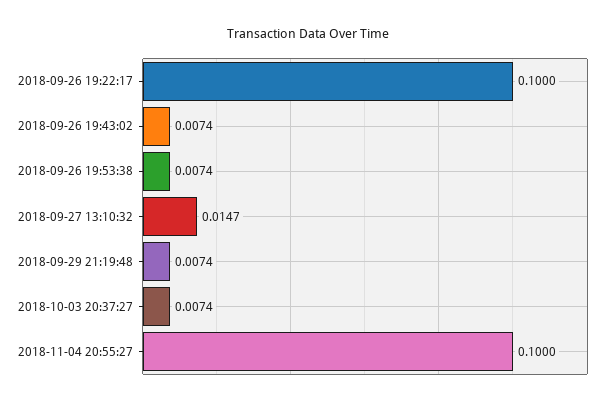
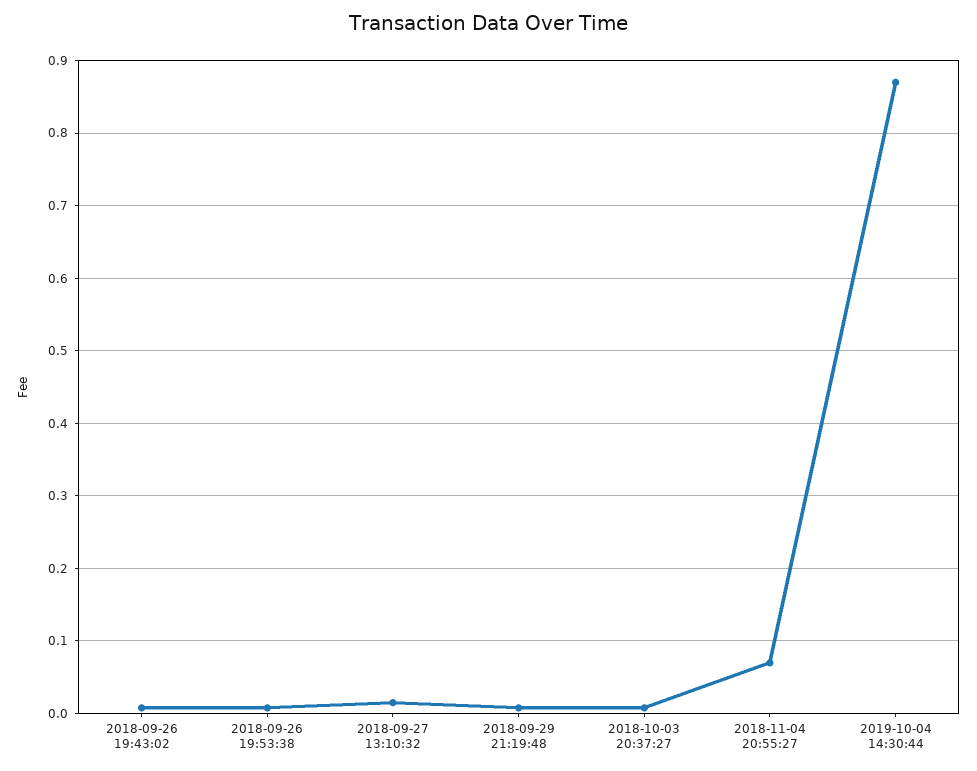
2018-09-26 19:22:17: 0.1 -> none
2018-11-04 20:55:27: 0.1 -> 0.07
2019-10-04 14:30:44: none -> 0.87

